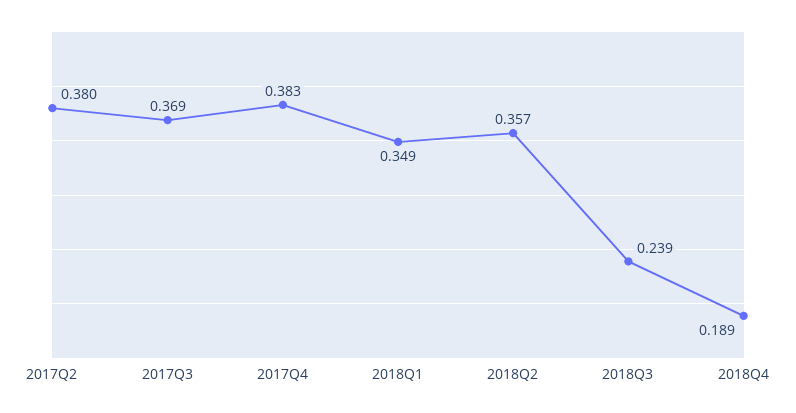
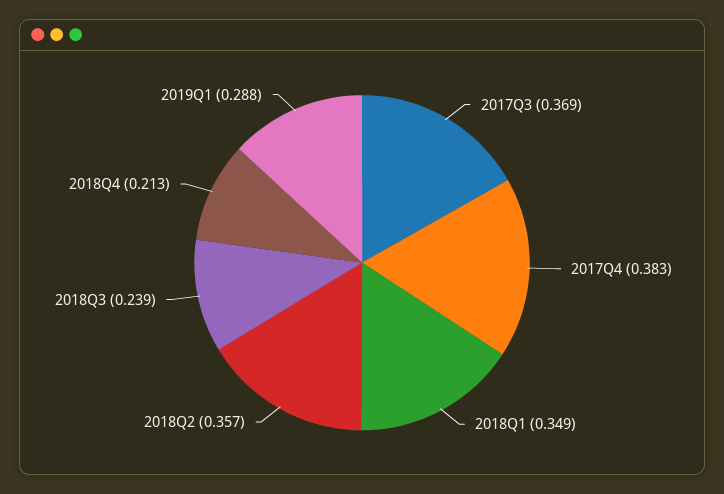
2017Q2: 0.38 -> none
2018Q4: 0.189 -> 0.213
2019Q1: none -> 0.288

